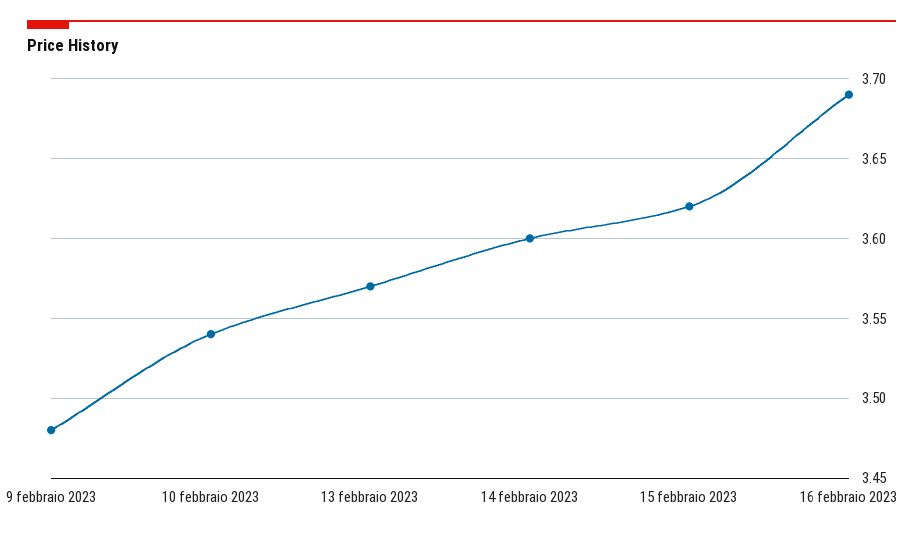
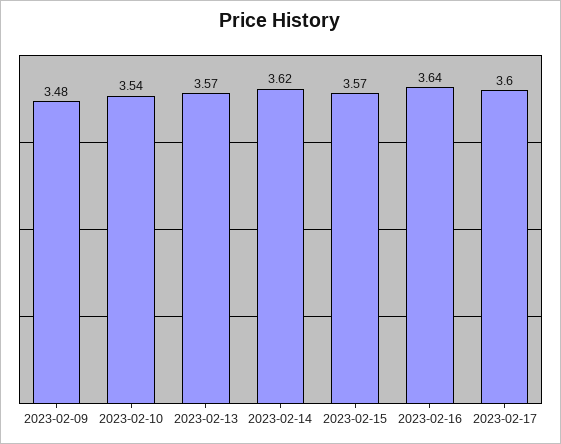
14 febbraio 2023: 3.6 -> 3.62
15 febbraio 2023: 3.62 -> 3.57
16 febbraio 2023: 3.69 -> 3.64
2023-02-17: none -> 3.6

